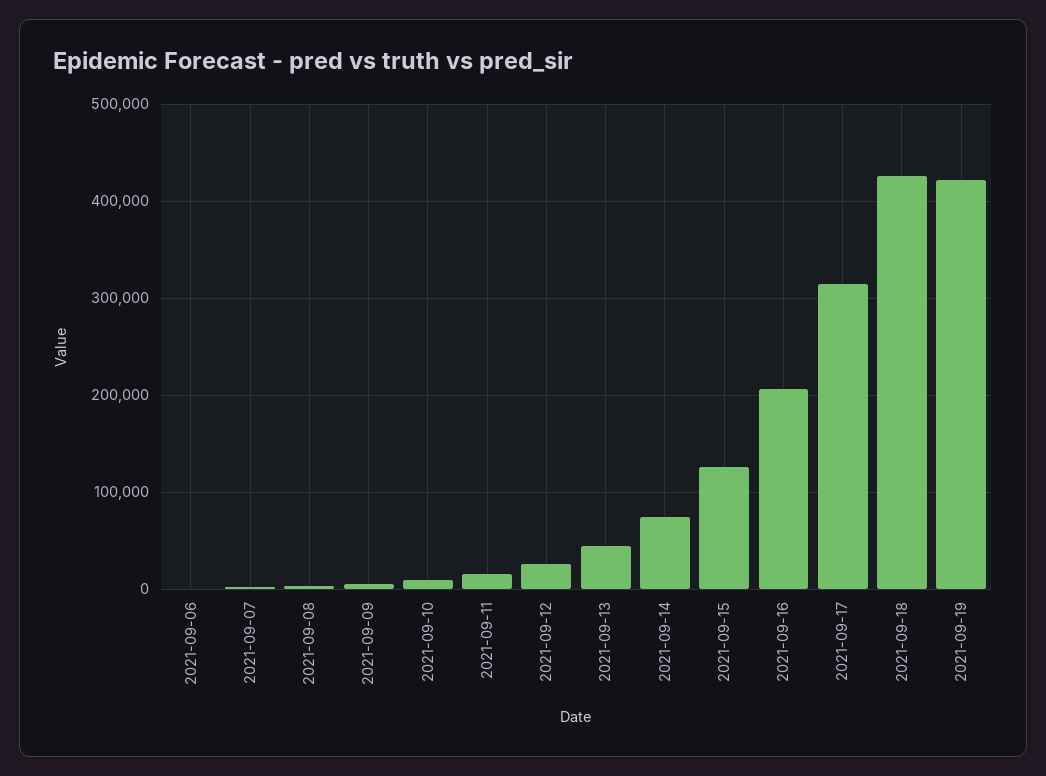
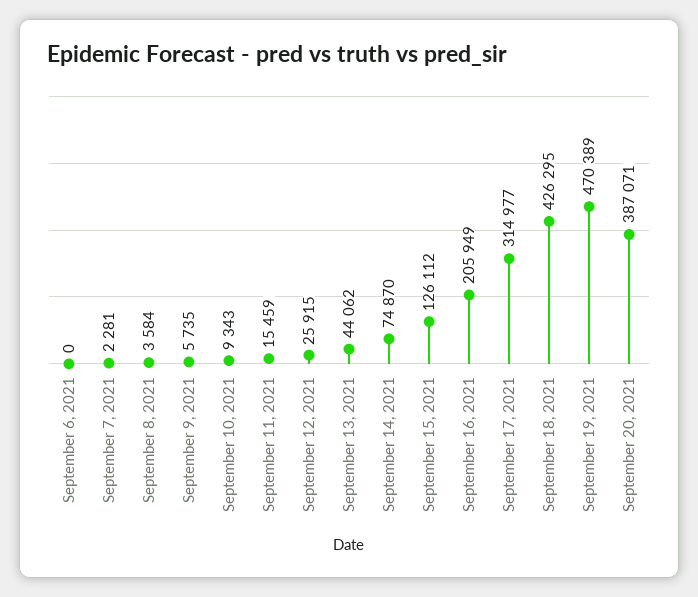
2021-09-19: 420000 -> 470389
September 20, 2021: none -> 387071

